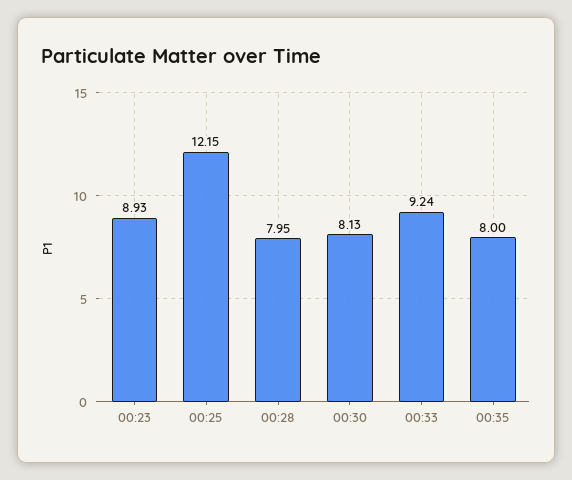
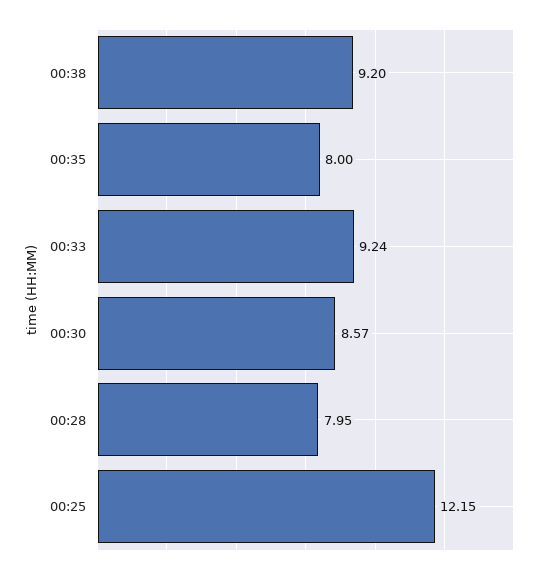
00:23: 8.93 -> none
00:30: 8.13 -> 8.57
00:38: none -> 9.2

